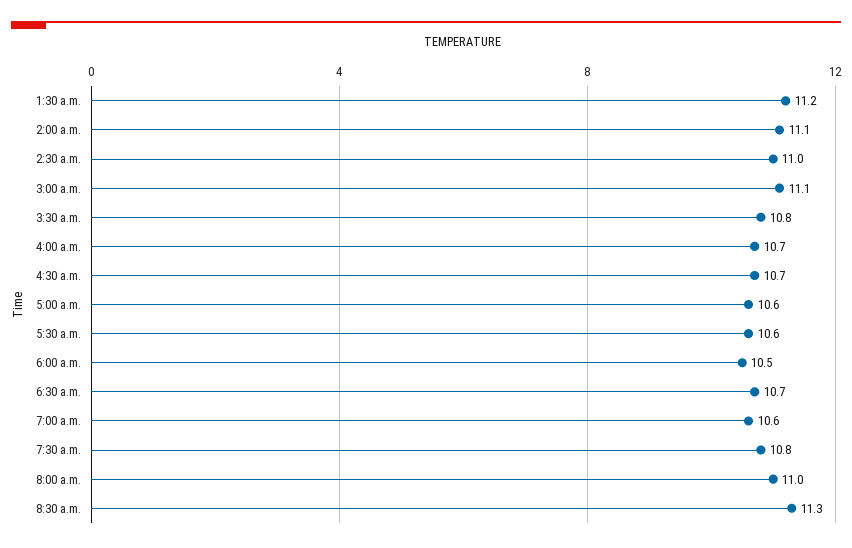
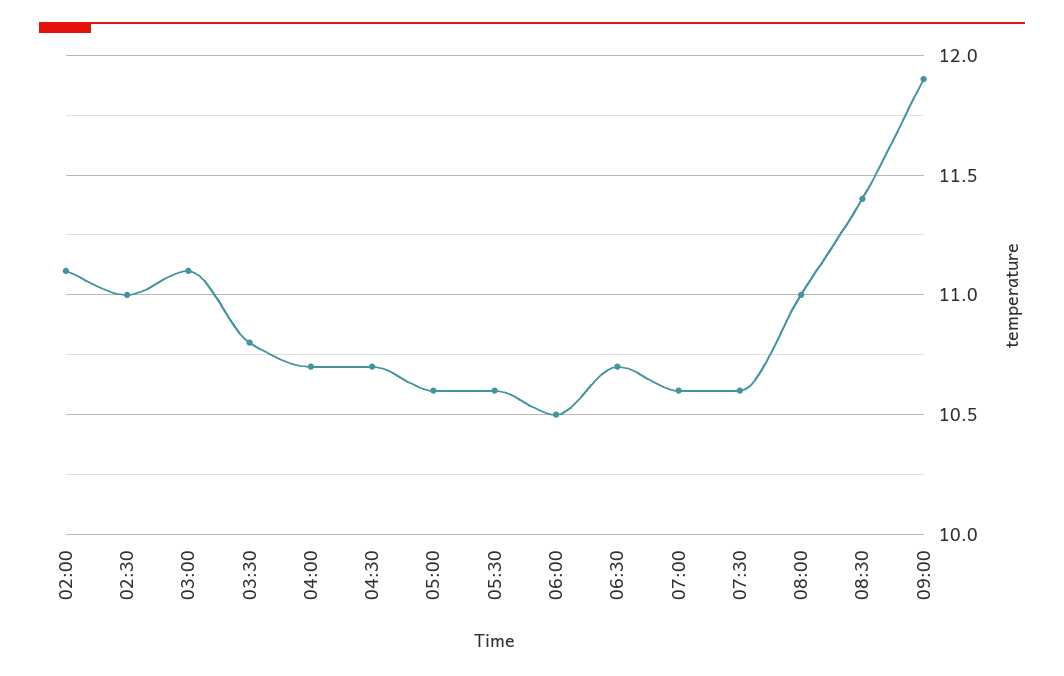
1:30 a.m.: 11.2 -> none
7:30 a.m.: 10.8 -> 10.6
8:30 a.m.: 11.3 -> 11.4
09:00: none -> 11.9

